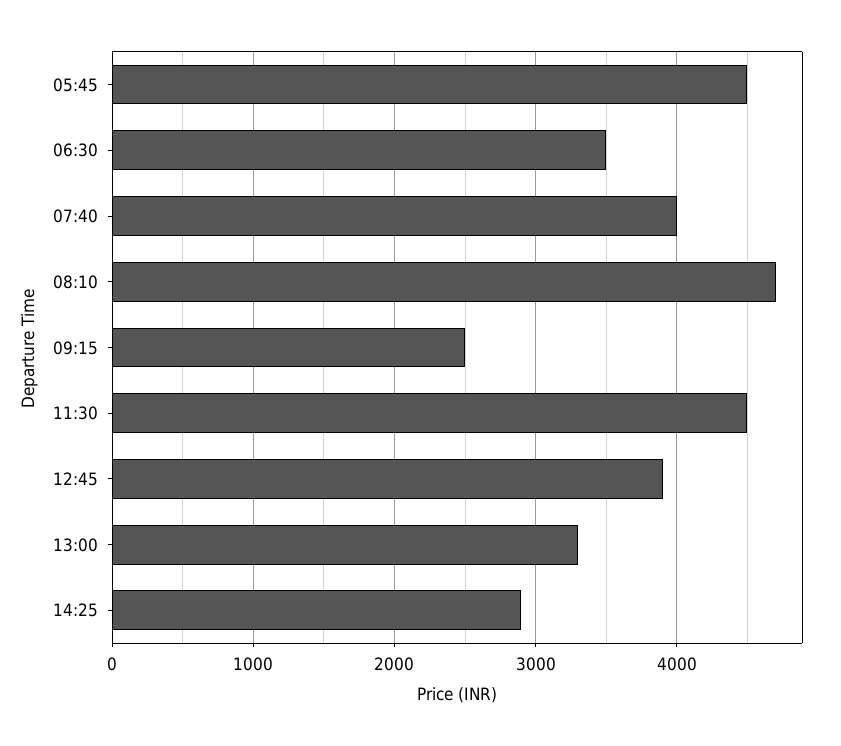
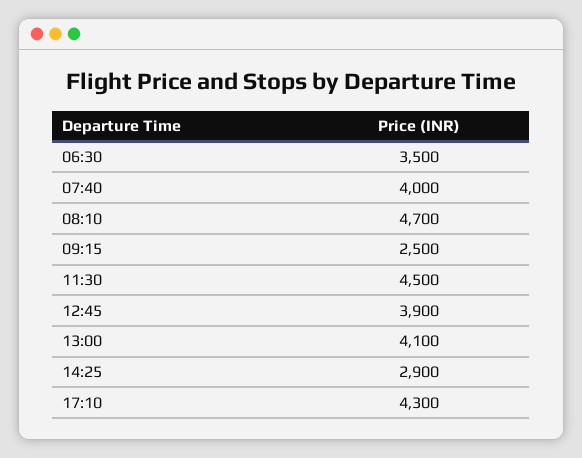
05:45: 4500 -> none
13:00: 3300 -> 4100
17:10: none -> 4300

